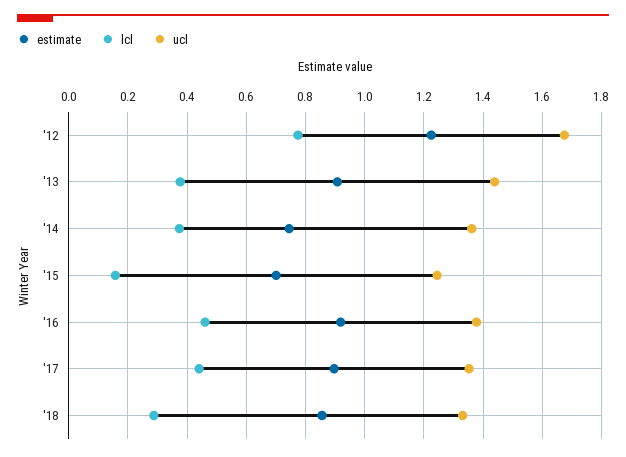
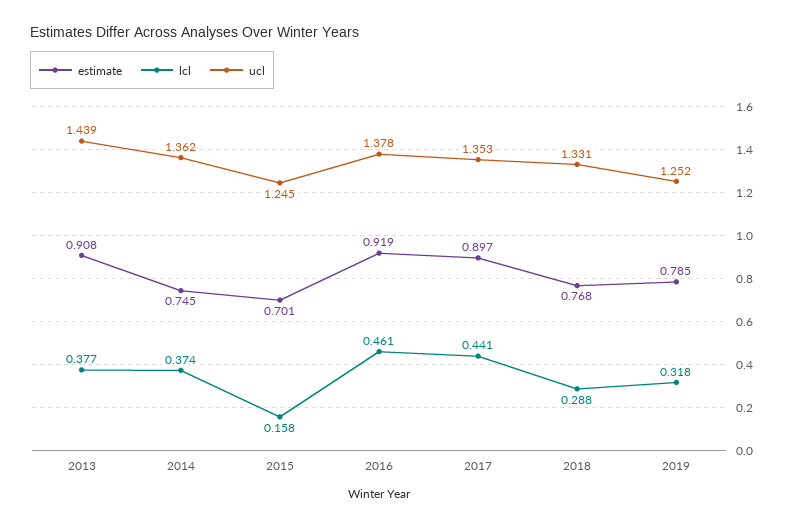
estimate, '12: 1.225 -> none
lcl, '12: 0.775 -> none
ucl, '12: 1.675 -> none
estimate, '18: 0.85 -> 0.768
estimate, 2019: none -> 0.785
lcl, 2019: none -> 0.318
ucl, 2019: none -> 1.252

